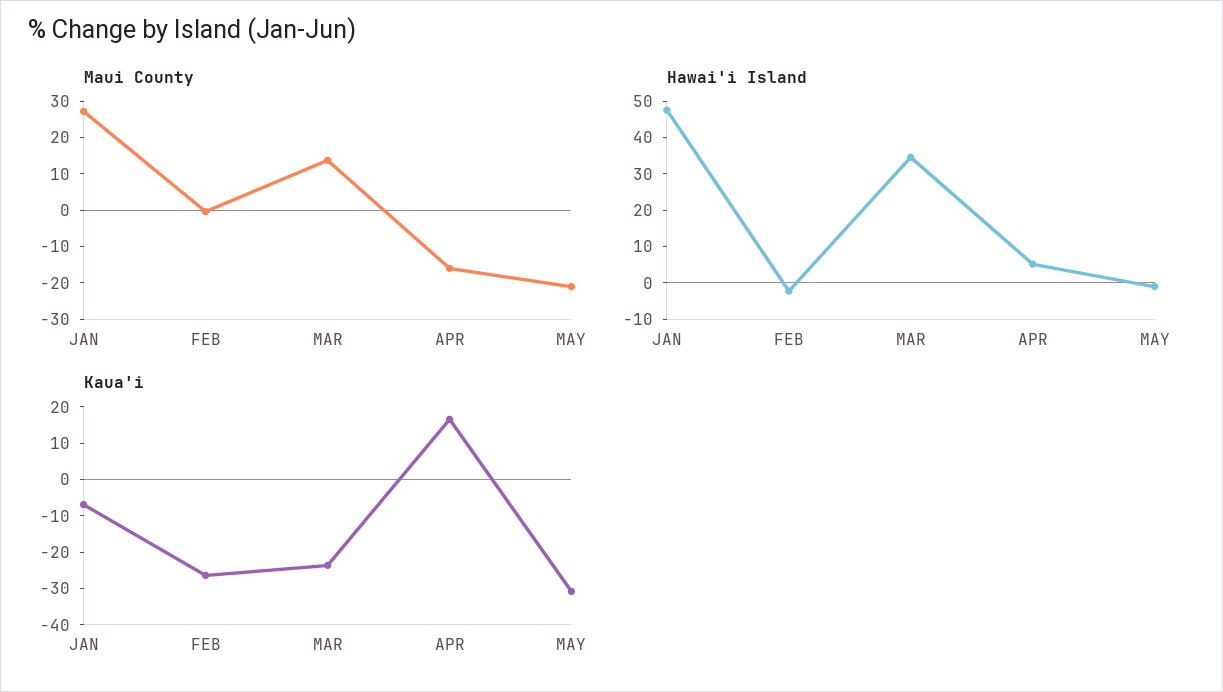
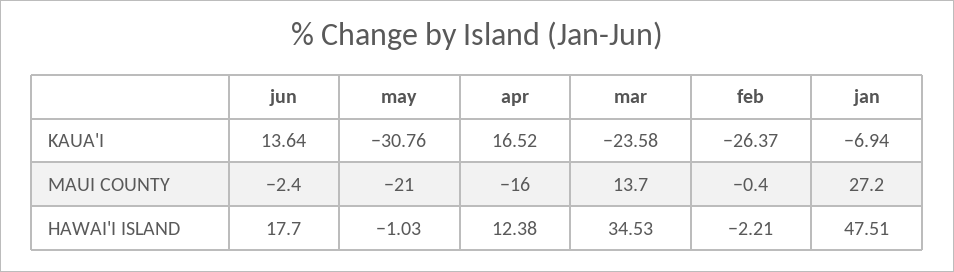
Hawai'i Island, APR: 5 -> 12.38
Kaua'i, jun: none -> 13.64
Maui County, jun: none -> -2.4
Hawai'i Island, jun: none -> 17.7

